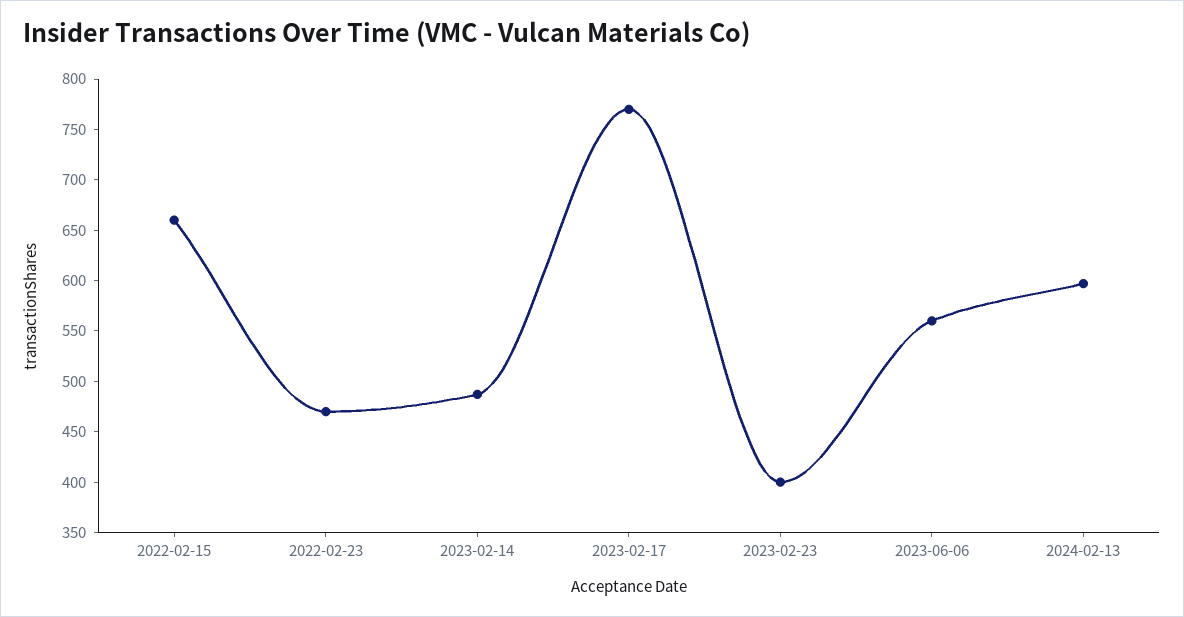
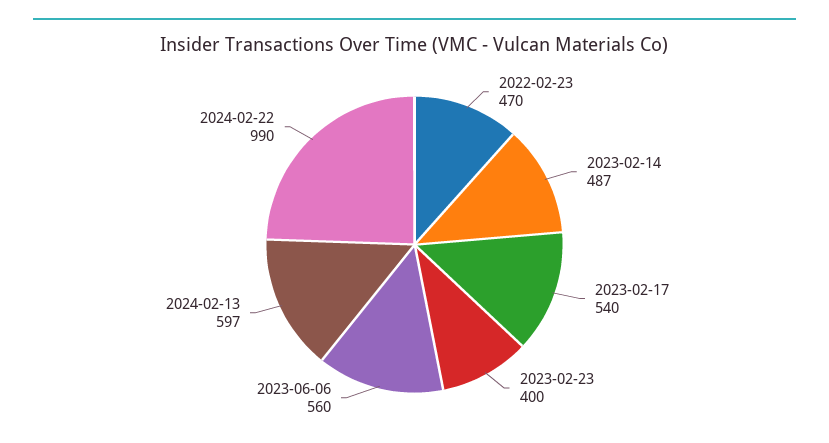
2022-02-15: 660 -> none
2023-02-17: 770 -> 540
2024-02-22: none -> 990

